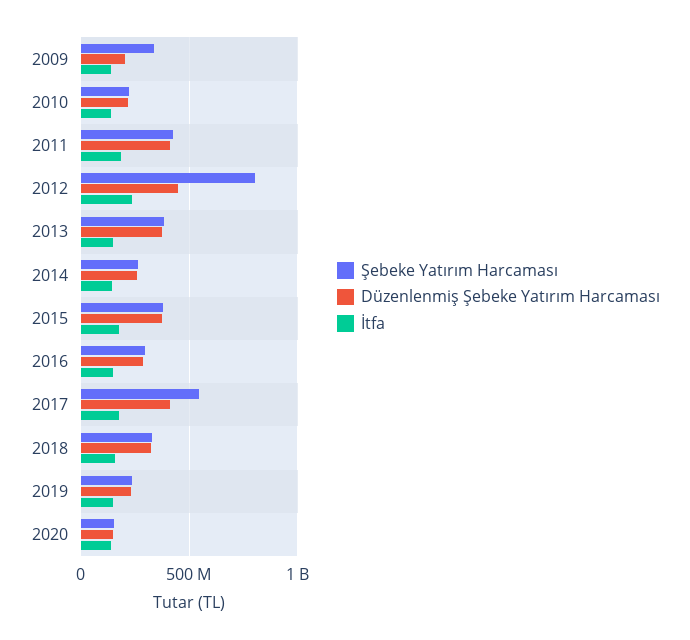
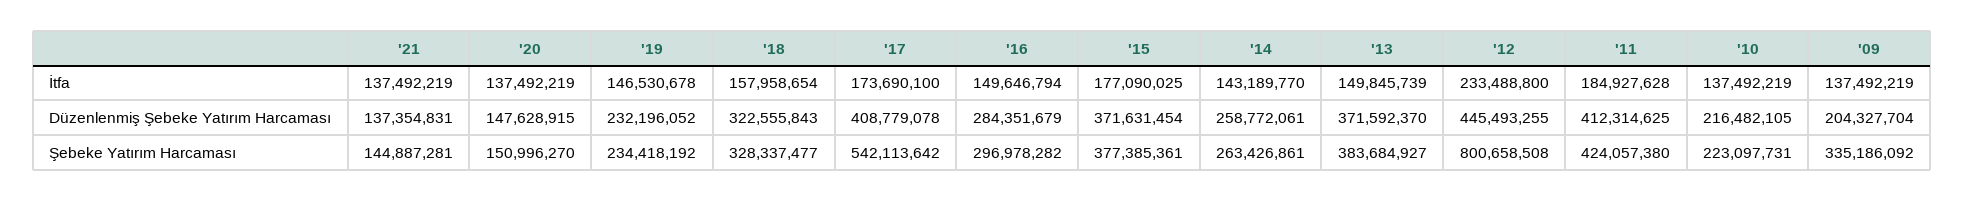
İtfa, '21: none -> 137492219
Düzenlenmiş Şebeke Yatırım Harcaması, '21: none -> 137354831
Şebeke Yatırım Harcaması, '21: none -> 144887281

